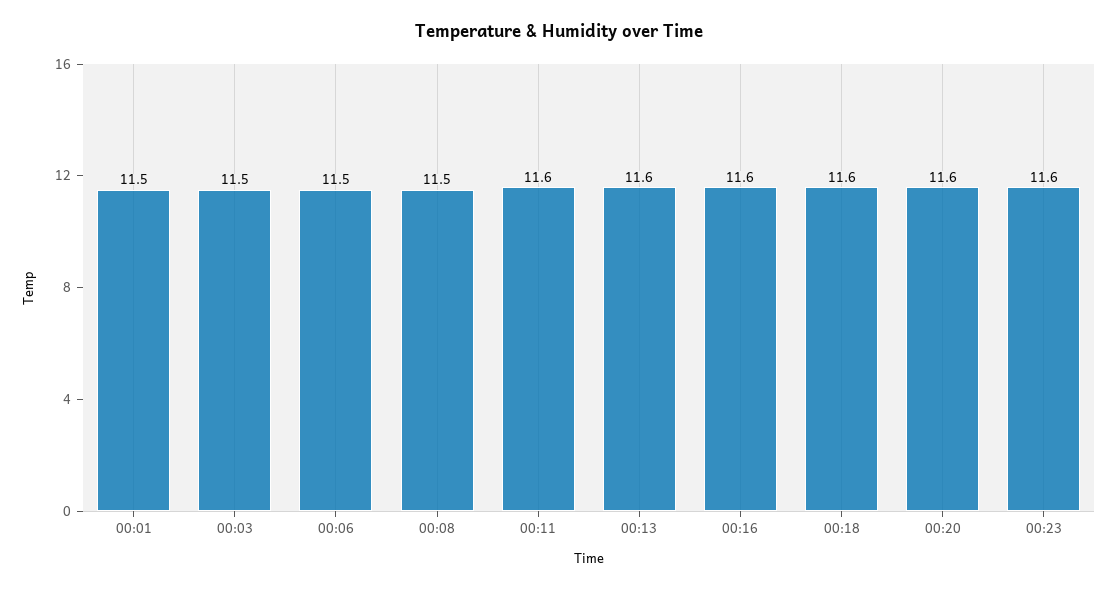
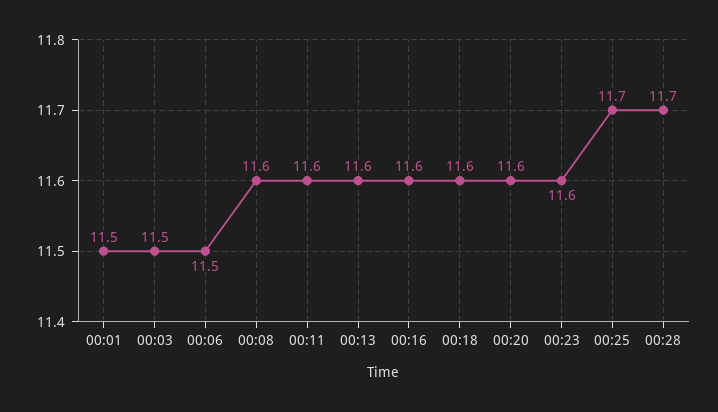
00:08: 11.5 -> 11.6
00:25: none -> 11.7
00:28: none -> 11.7

